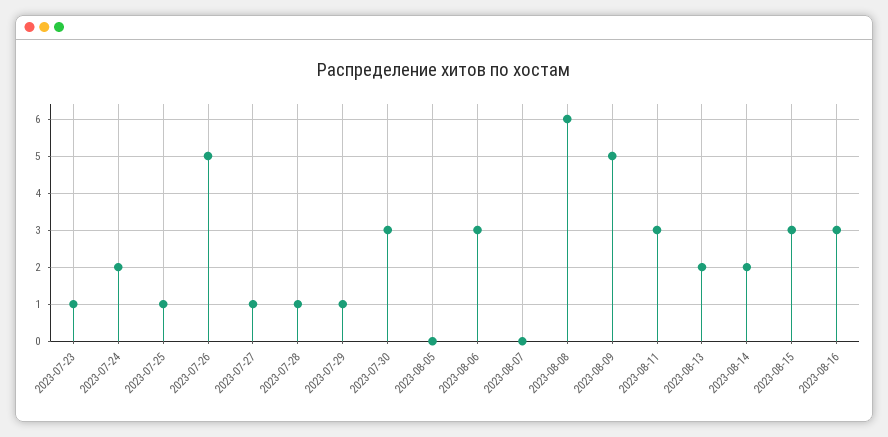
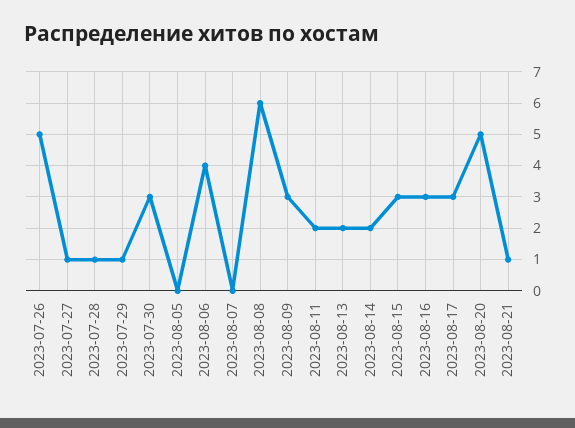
2023-07-23: 1 -> none
2023-07-24: 2 -> none
2023-07-25: 1 -> none
2023-08-06: 3 -> 4
2023-08-09: 5 -> 3
2023-08-11: 3 -> 2
2023-08-17: none -> 3
2023-08-20: none -> 5
2023-08-21: none -> 1

